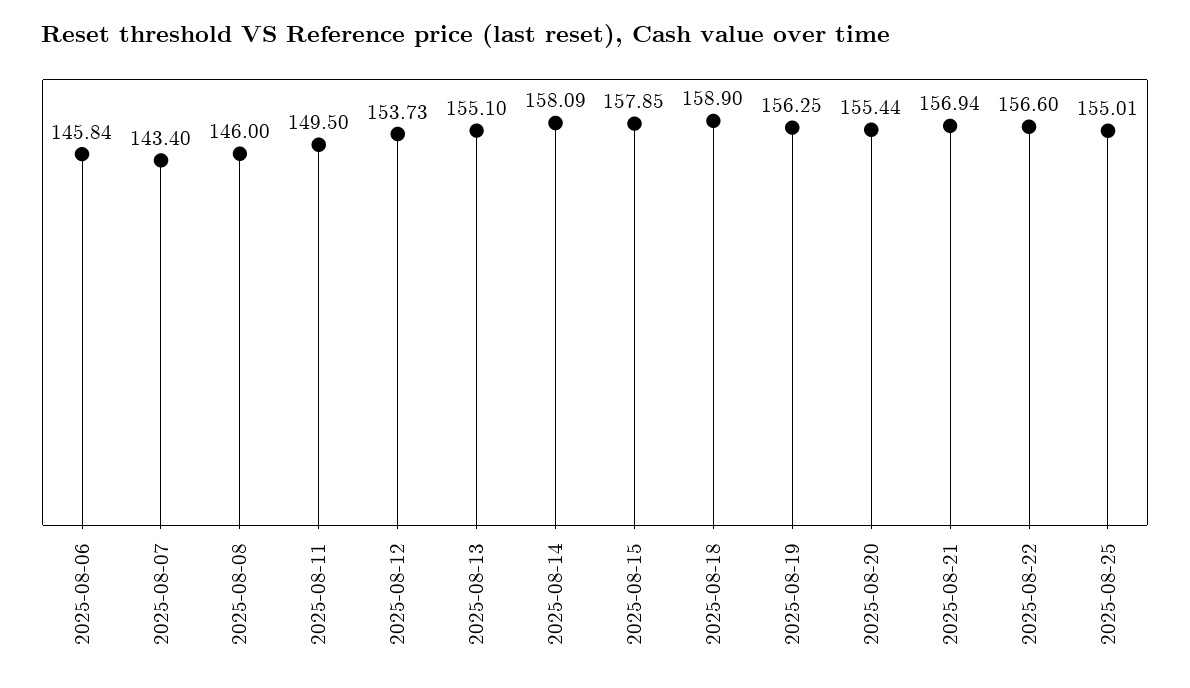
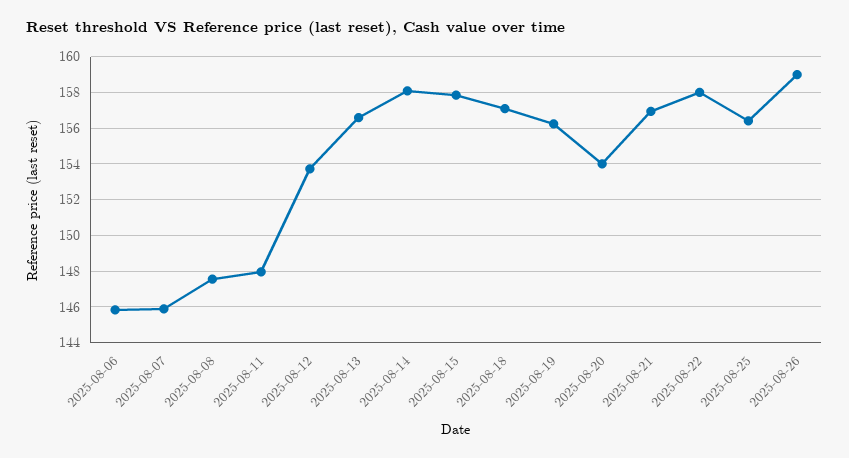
2025-08-07: 143.4 -> 146
2025-08-08: 146 -> 147.5
2025-08-11: 149.5 -> 148
2025-08-13: 155.1 -> 156.5
2025-08-18: 158.9 -> 157
2025-08-20: 155.44 -> 154
2025-08-22: 156.6 -> 158
2025-08-25: 155.01 -> 156.5
2025-08-26: none -> 159

